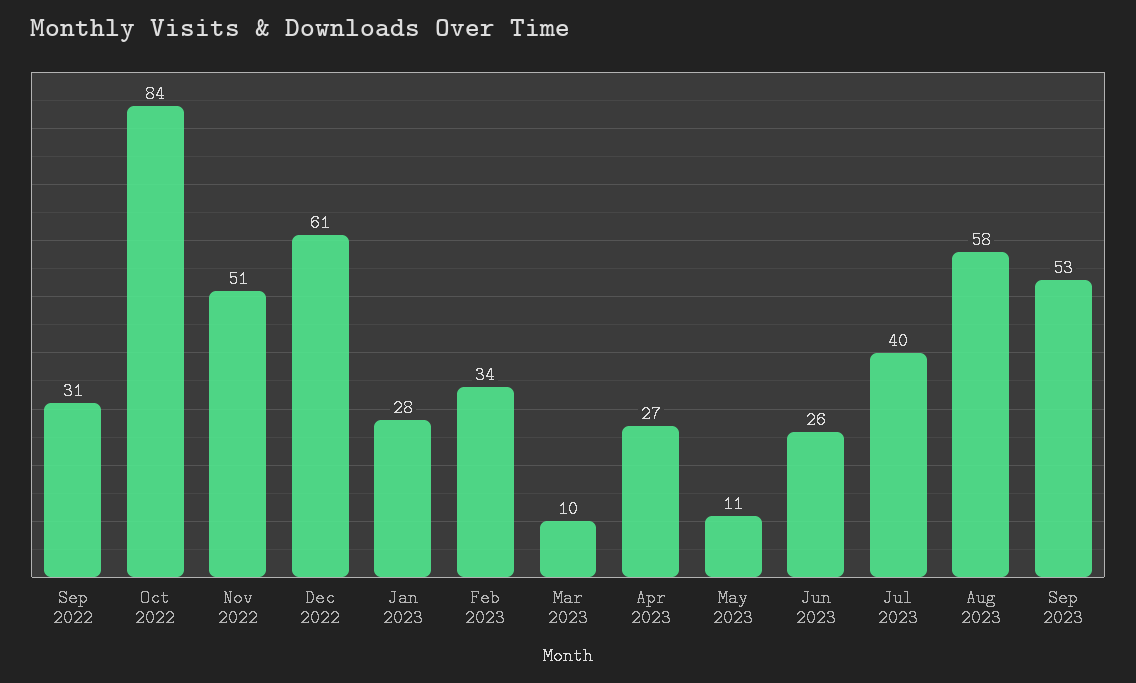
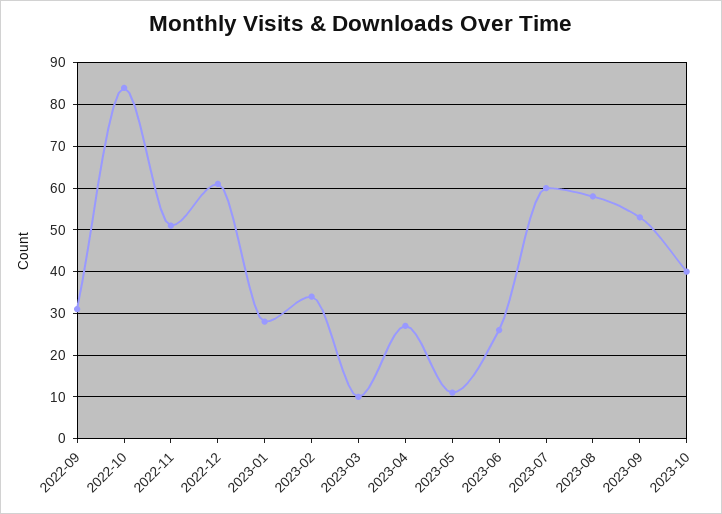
Jul 2023: 40 -> 60
2023-10: none -> 40

